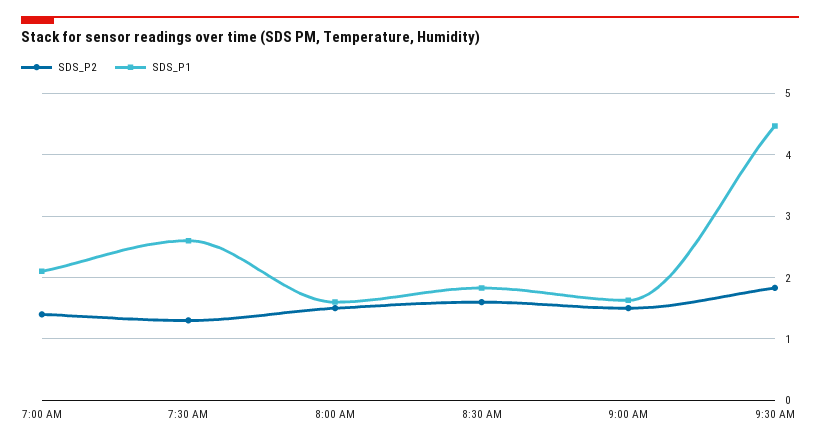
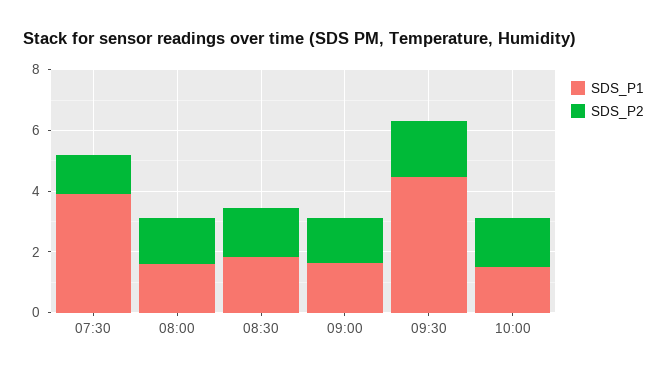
SDS_P2, 7:00 AM: 1.4 -> none
SDS_P1, 7:00 AM: 2.1 -> none
SDS_P1, 7:30 AM: 2.6 -> 4
SDS_P1, 10:00: none -> 1.5
SDS_P2, 10:00: none -> 1.5

